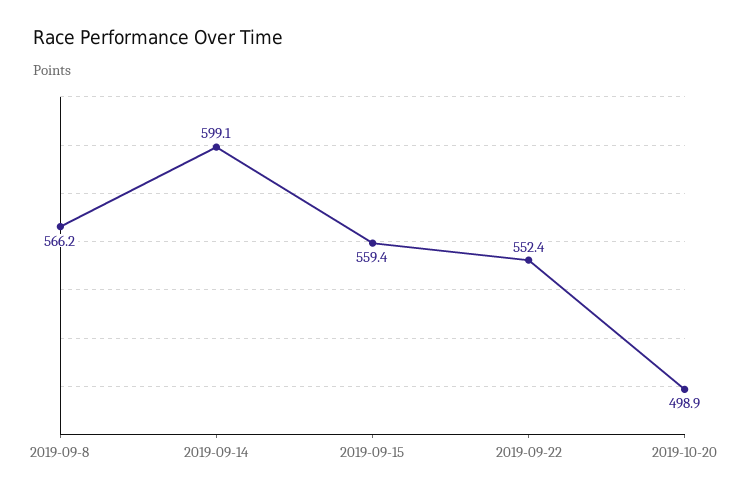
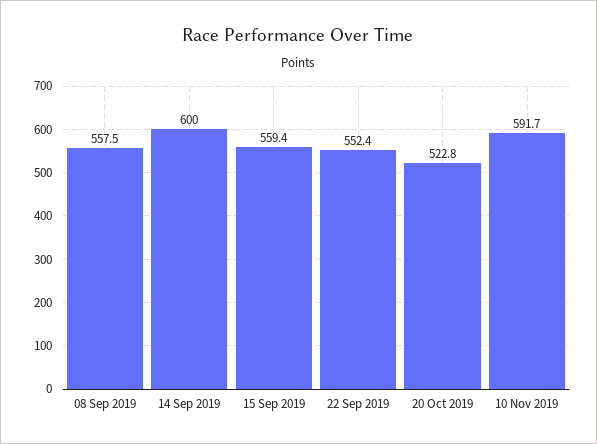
2019-09-8: 566.2 -> 557.5
2019-09-14: 599.1 -> 600
2019-10-20: 498.9 -> 522.8
10 Nov 2019: none -> 591.7

